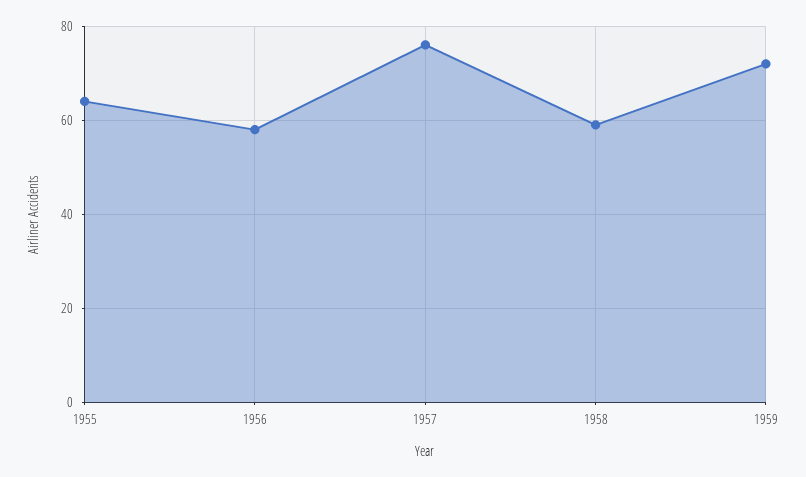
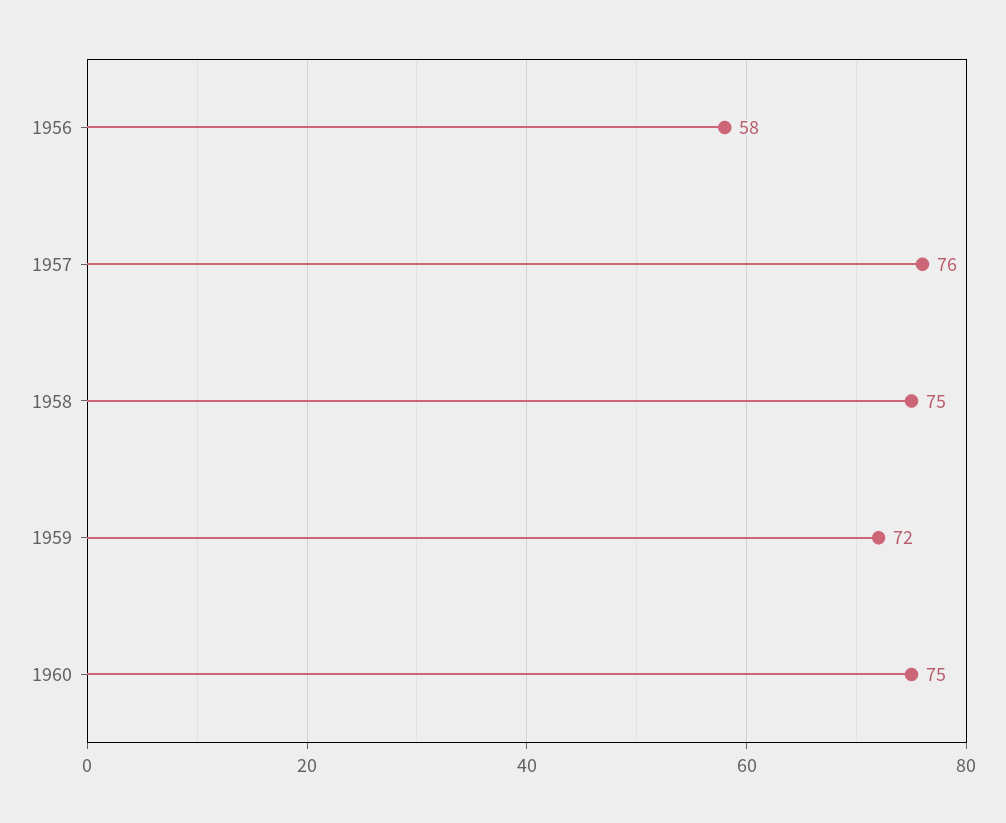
1955: 65 -> none
1958: 60 -> 75
1960: none -> 75

